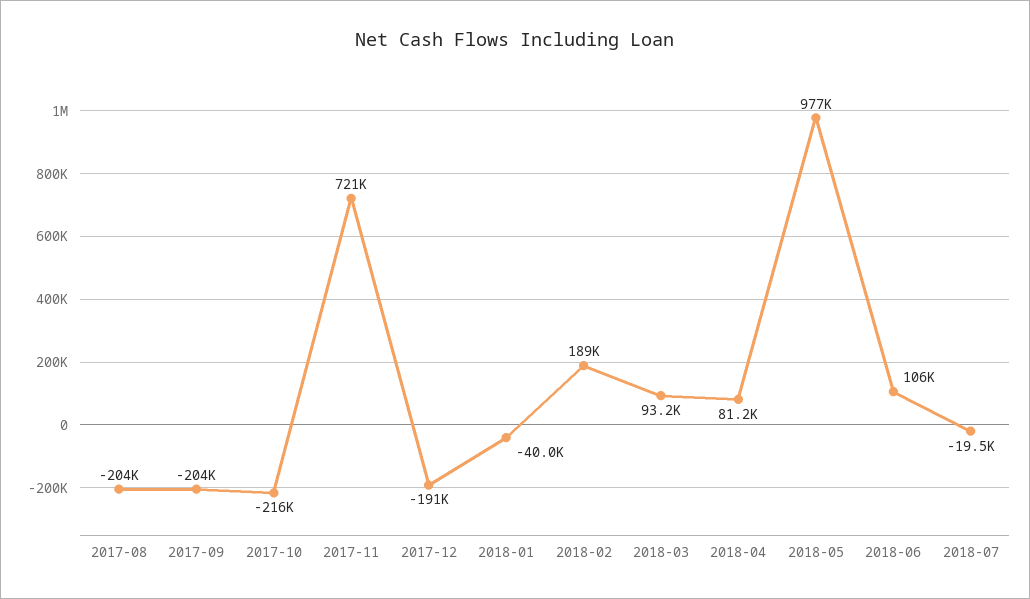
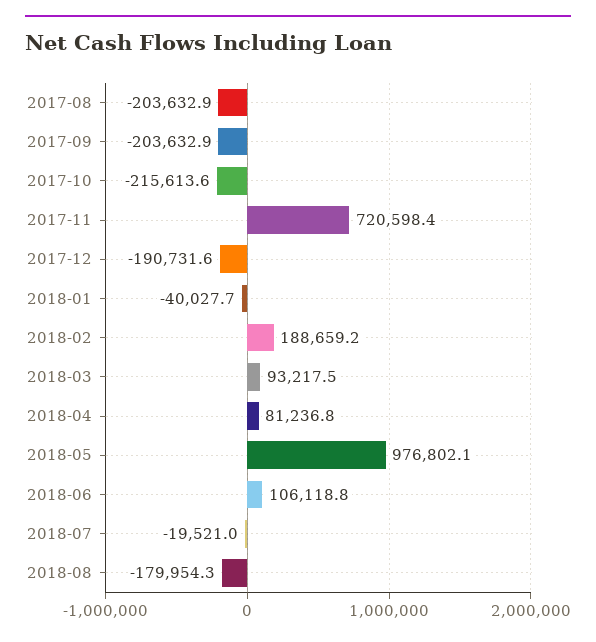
2018-08: none -> -179954.3

